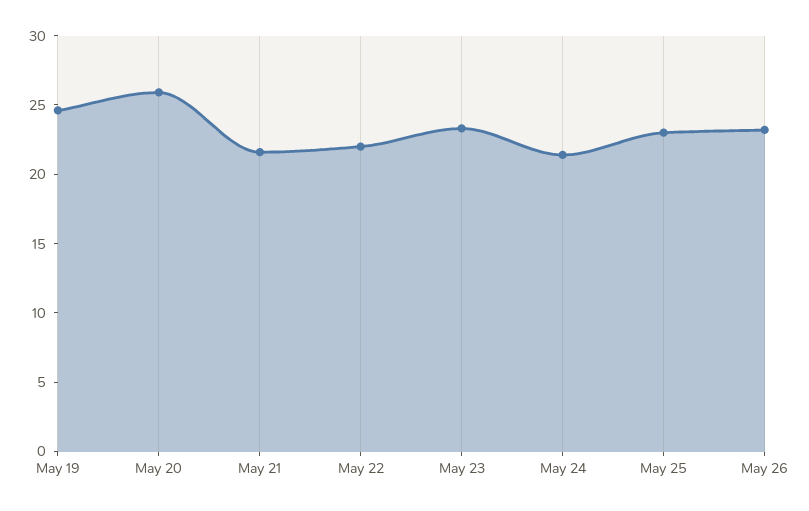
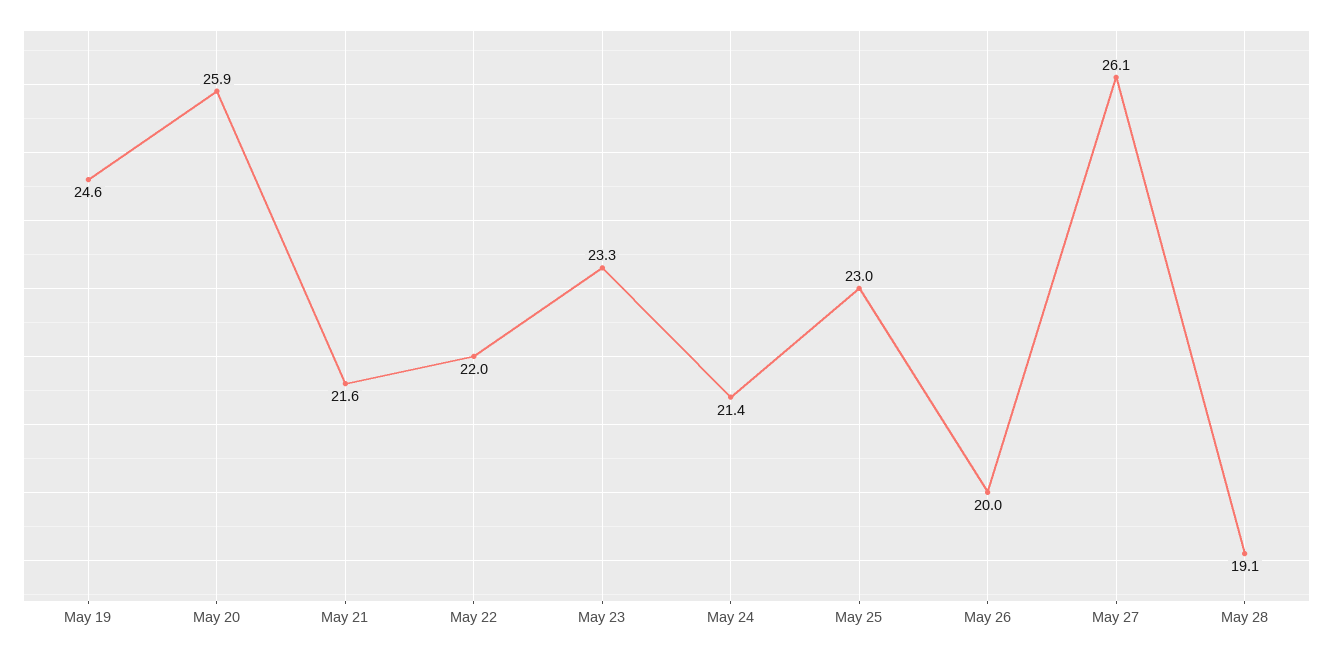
May 26: 23 -> 20
May 27: none -> 26.1
May 28: none -> 19.1

